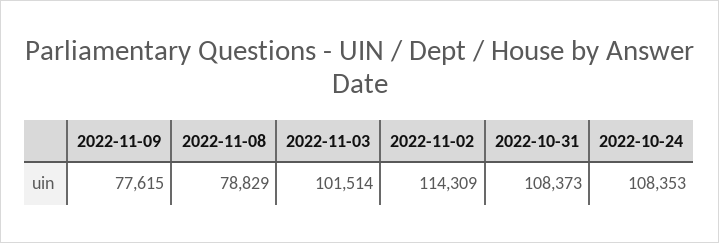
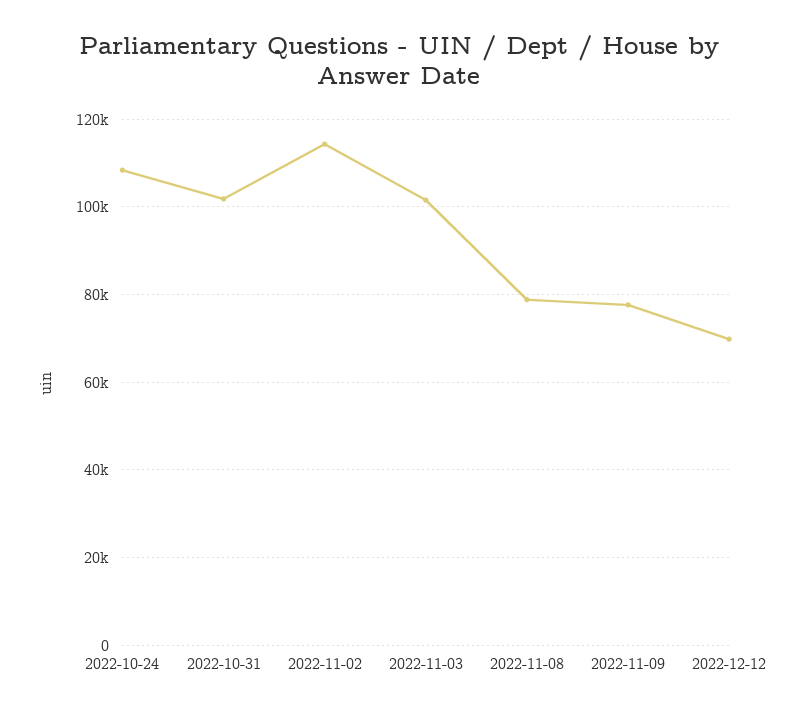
2022-10-31: 108373 -> 102000
2022-12-12: none -> 70000

